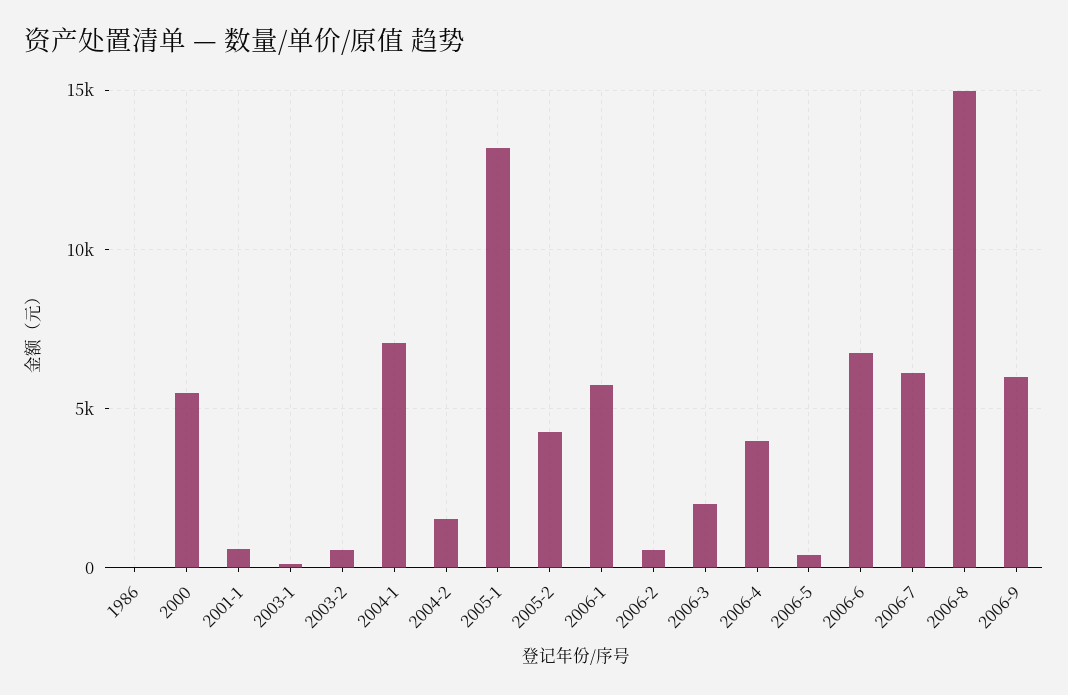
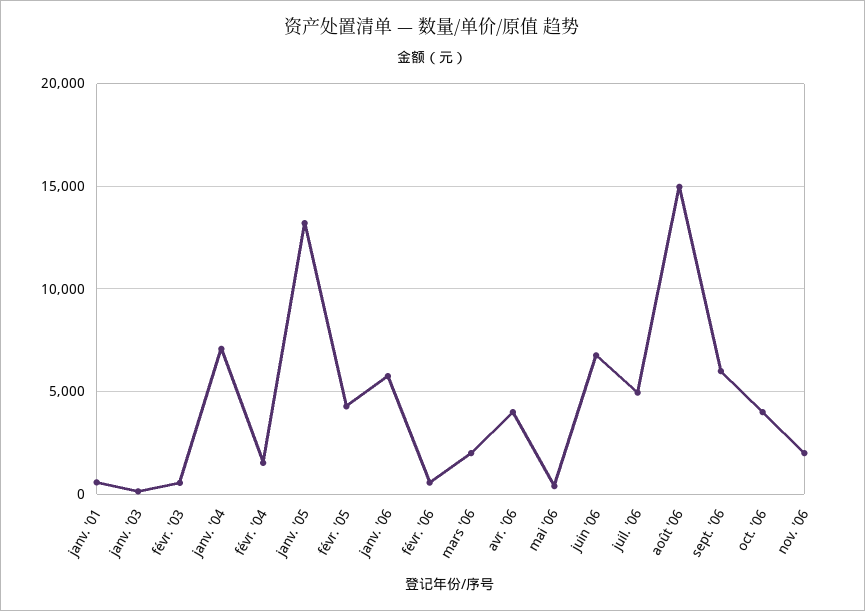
1986: 0 -> none
2000: 5500 -> none
2006-7: 6000 -> 5000
oct. '06: none -> 4000
nov. '06: none -> 2000

